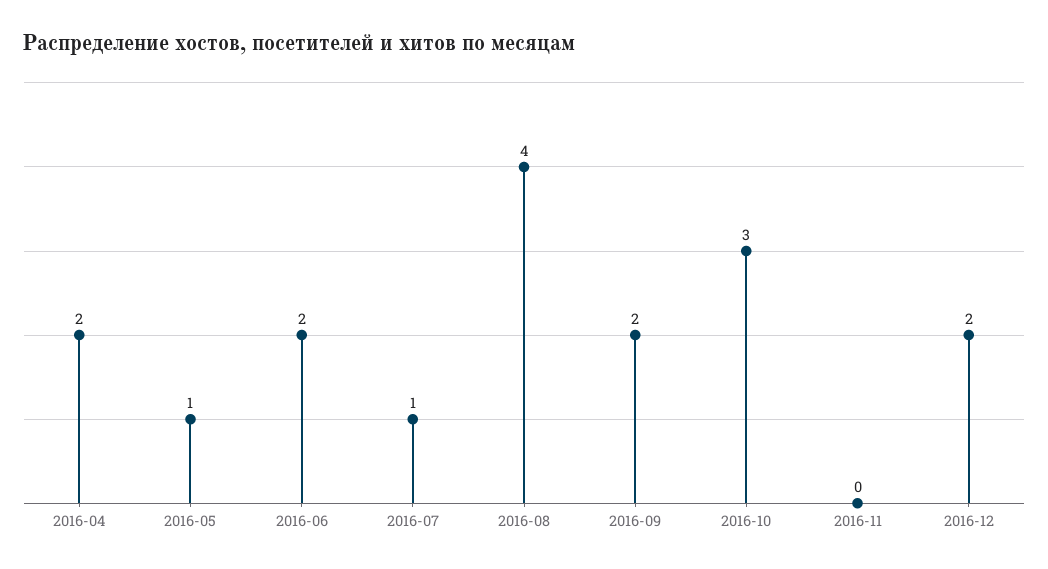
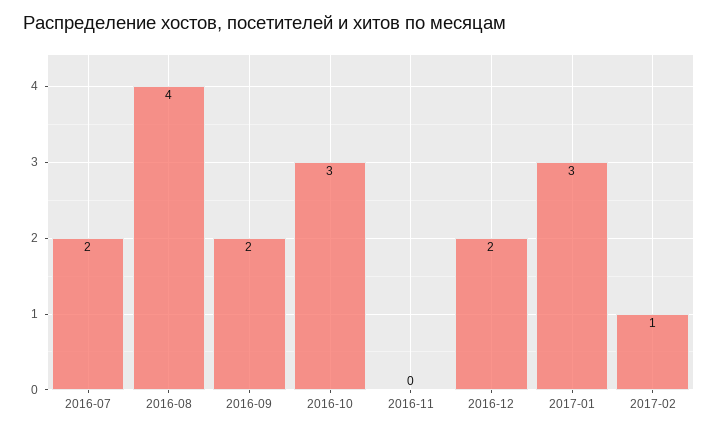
2016-04: 2 -> none
2016-05: 1 -> none
2016-06: 2 -> none
2016-07: 1 -> 2
2017-01: none -> 3
2017-02: none -> 1

